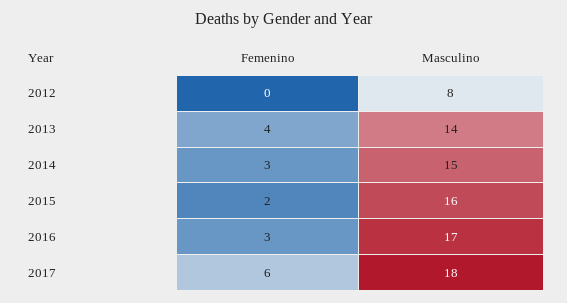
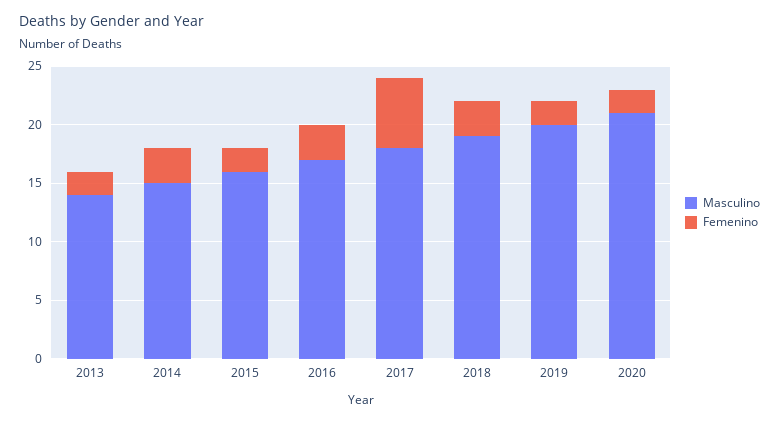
Femenino, 2012: 0 -> none
Masculino, 2012: 8 -> none
Femenino, 2013: 4 -> 2
Masculino, 2018: none -> 19
Femenino, 2018: none -> 3
Masculino, 2019: none -> 20
Femenino, 2019: none -> 2
Masculino, 2020: none -> 21
Femenino, 2020: none -> 2

